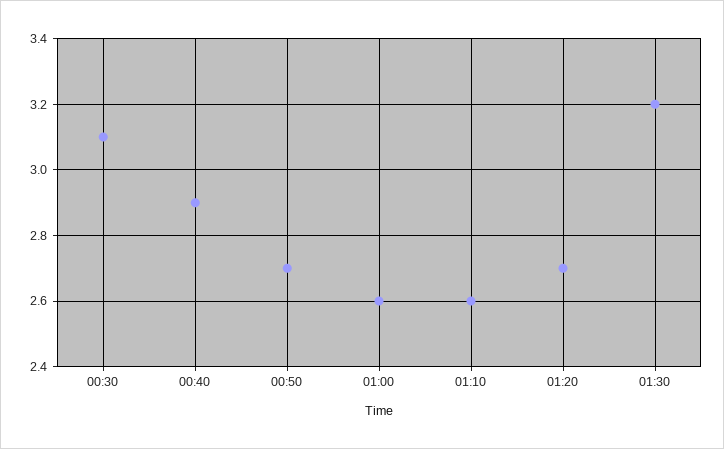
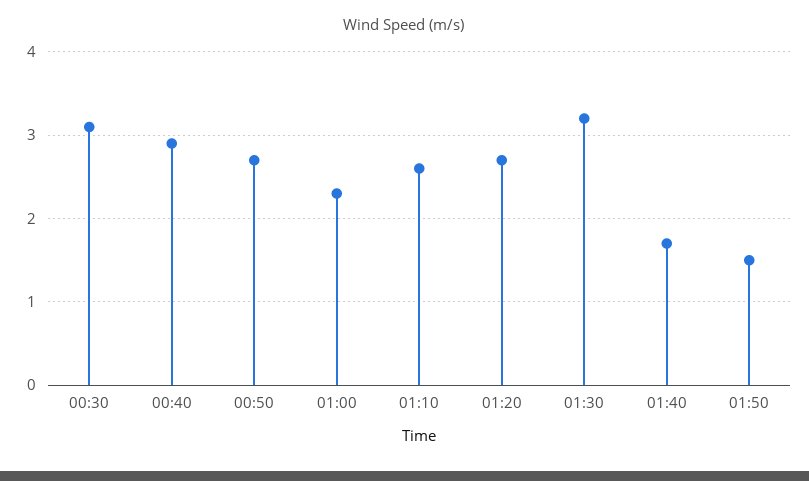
01:00: 2.6 -> 2.3
01:40: none -> 1.7
01:50: none -> 1.5

